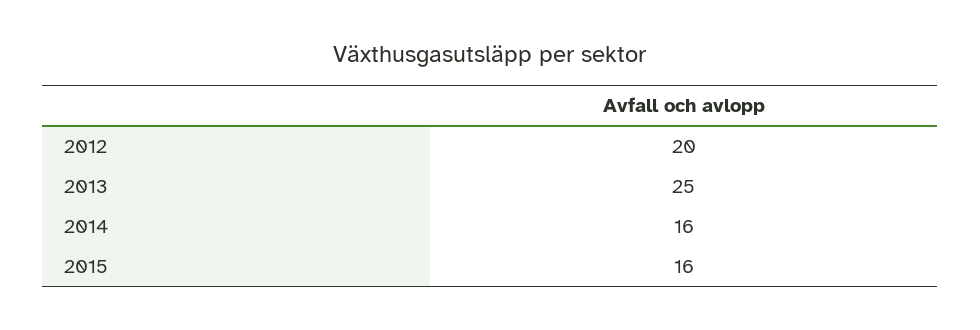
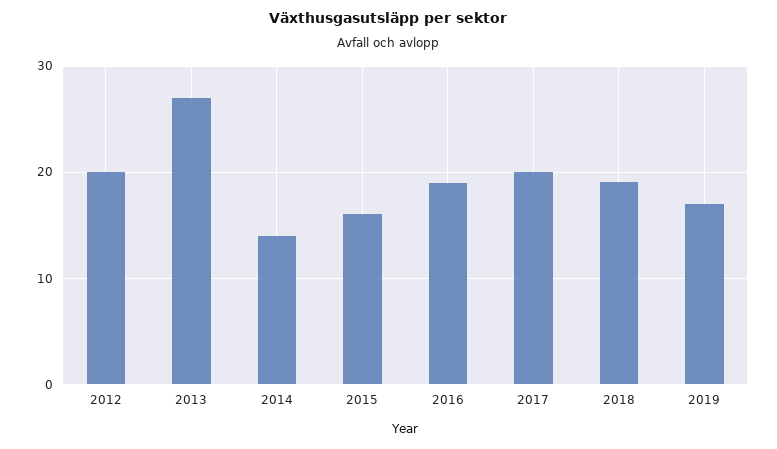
2013: 25 -> 27
2014: 16 -> 14
2016: none -> 19
2017: none -> 20
2018: none -> 19
2019: none -> 17

